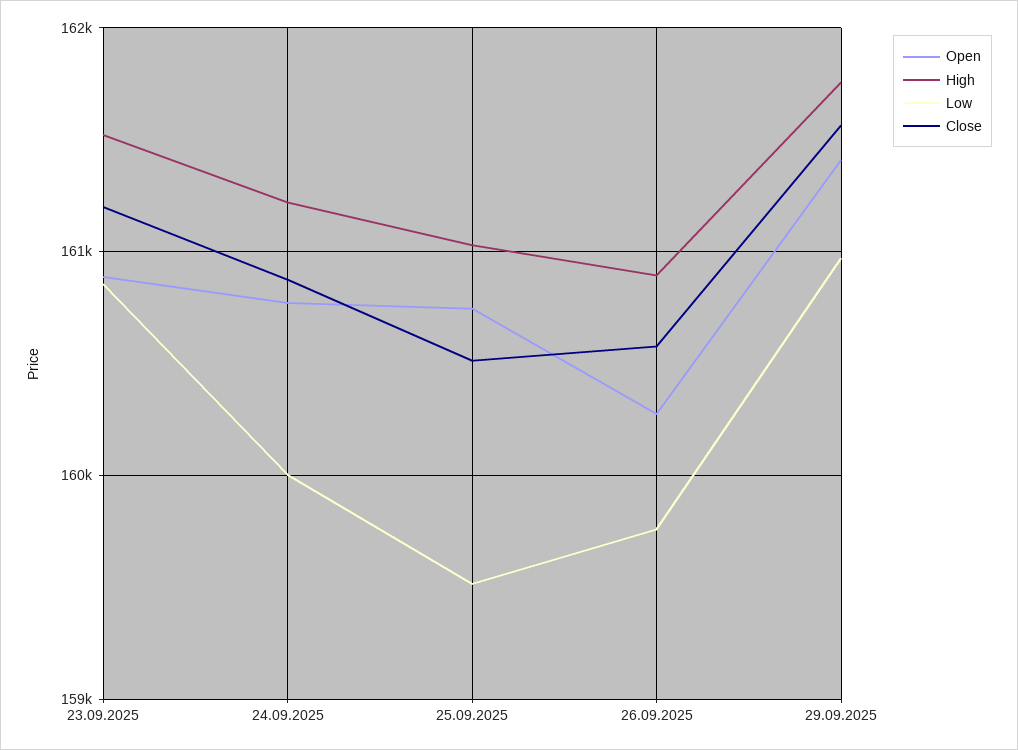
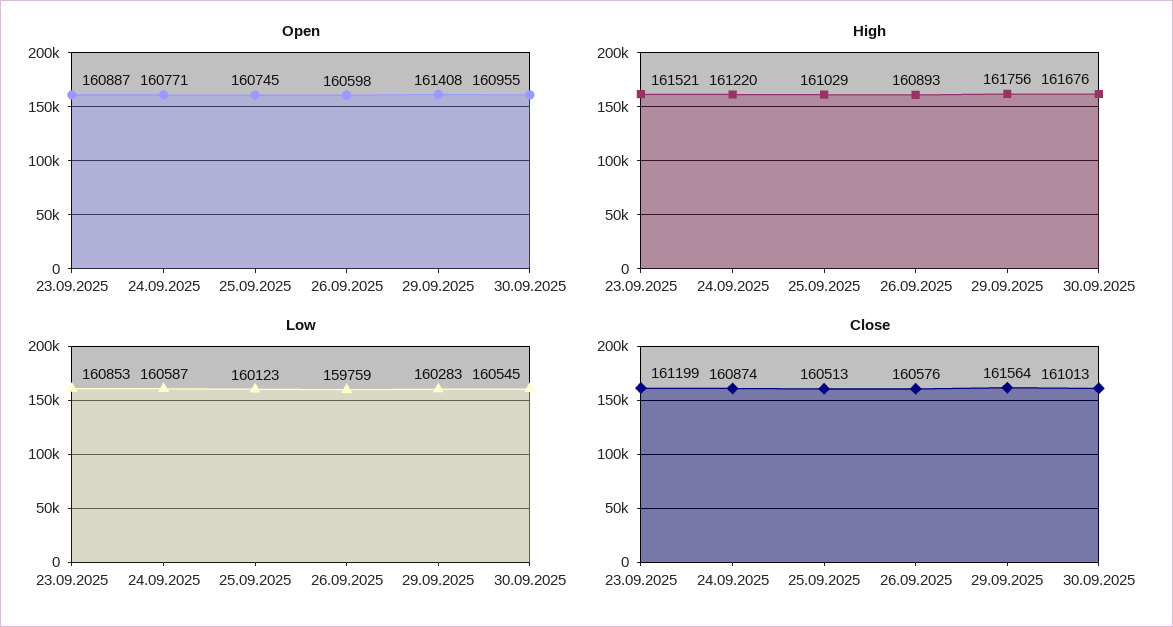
Low, 24.09.2025: 160000 -> 160587
Low, 25.09.2025: 159500 -> 160123
Open, 26.09.2025: 160300 -> 160598
Low, 29.09.2025: 161000 -> 160283
Open, 30.09.2025: none -> 160955
High, 30.09.2025: none -> 161676
Low, 30.09.2025: none -> 160545
Close, 30.09.2025: none -> 161013

